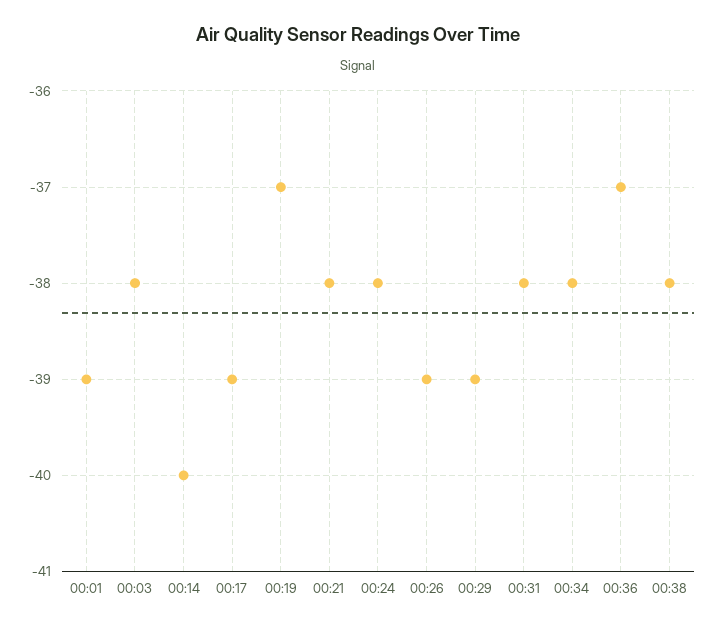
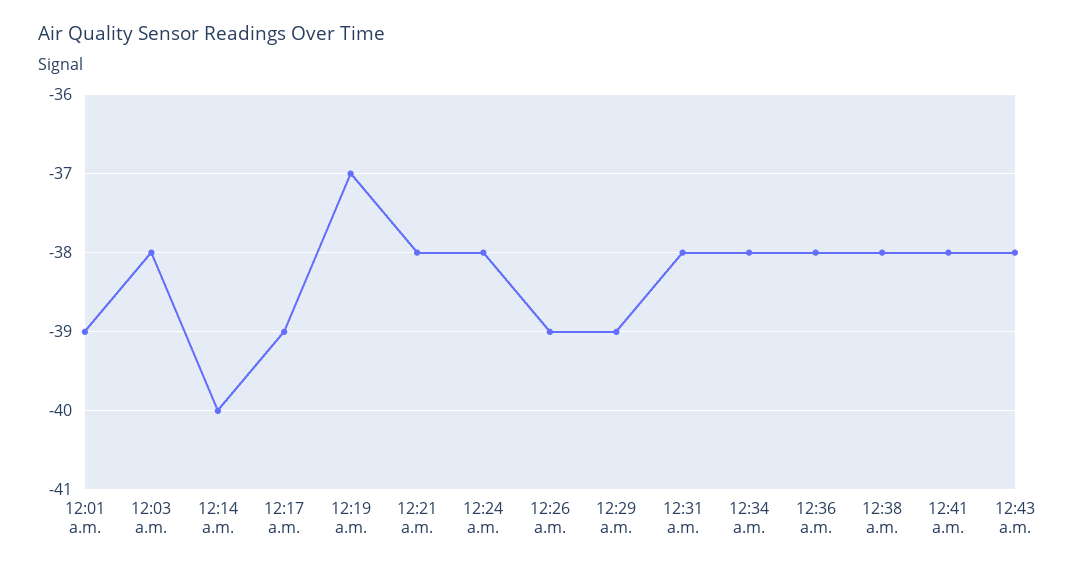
00:36: -37 -> -38
12:41 a.m.: none -> -38
12:43 a.m.: none -> -38

